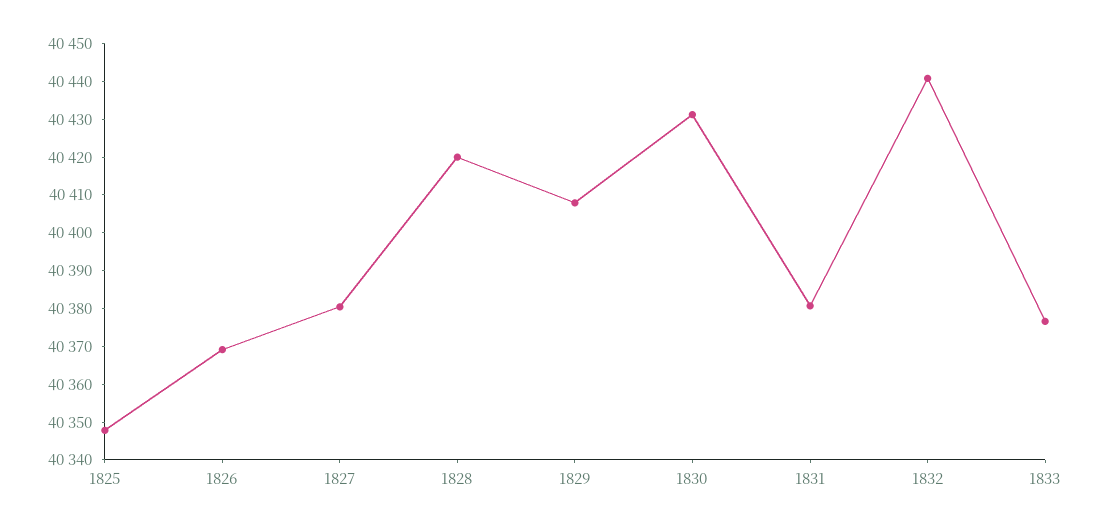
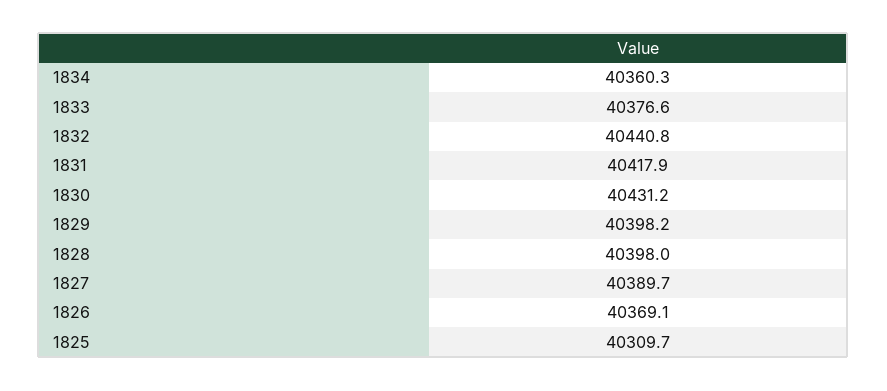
1825: 40347.5 -> 40309.7
1827: 40380 -> 40389.7
1828: 40420 -> 40398
1829: 40407.5 -> 40398.2
1831: 40380 -> 40417.9
1834: none -> 40360.3

